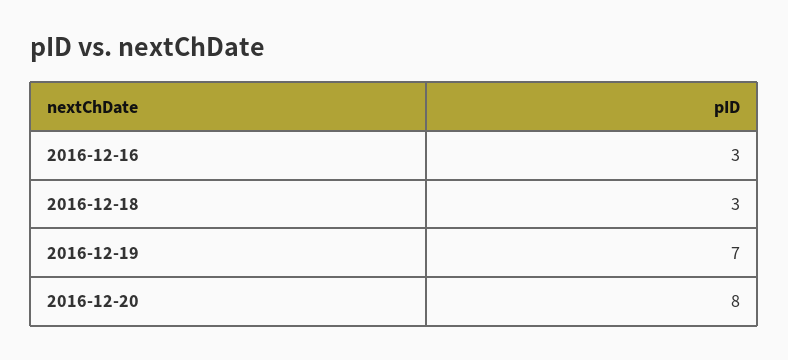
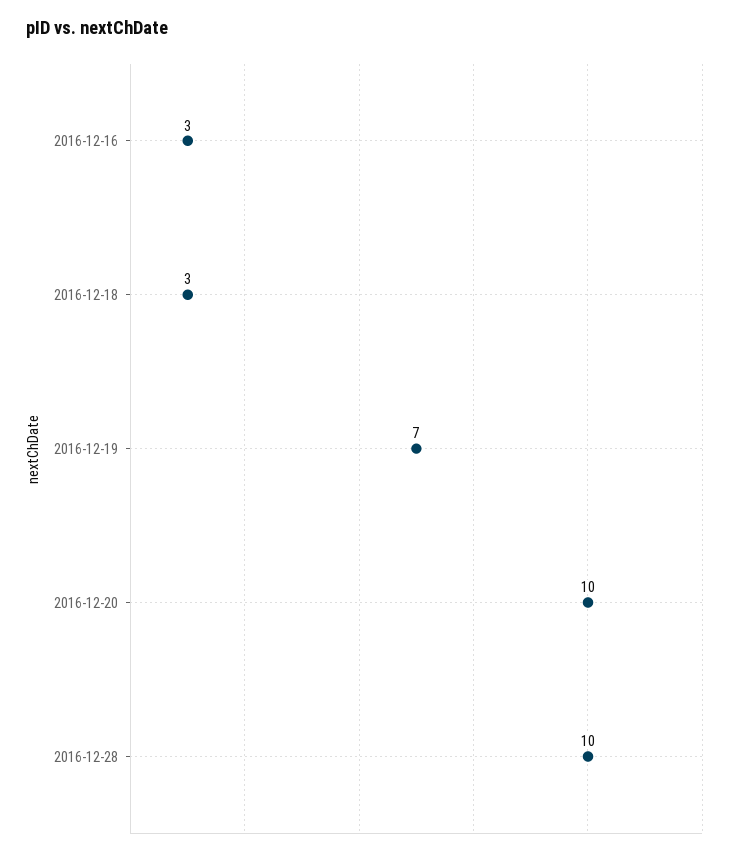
2016-12-20: 8 -> 10
2016-12-28: none -> 10

